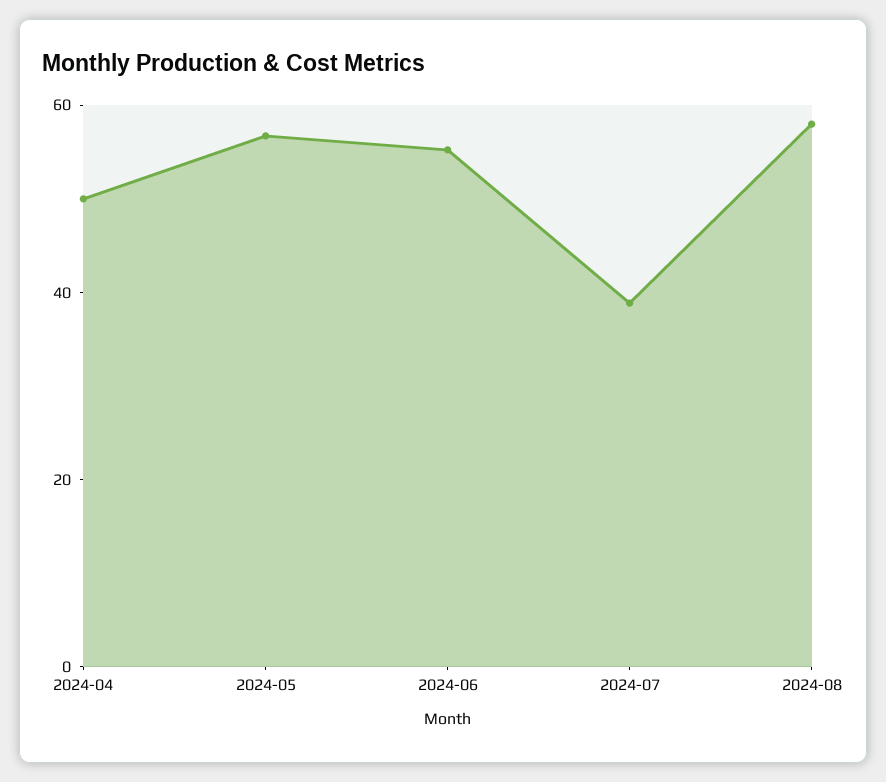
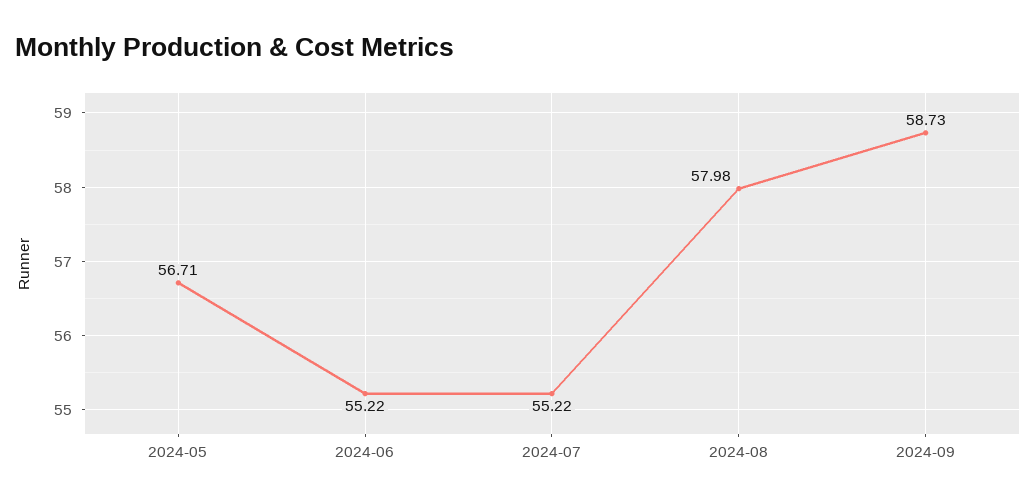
2024-04: 50 -> none
2024-07: 40 -> 55.22
2024-09: none -> 58.73

